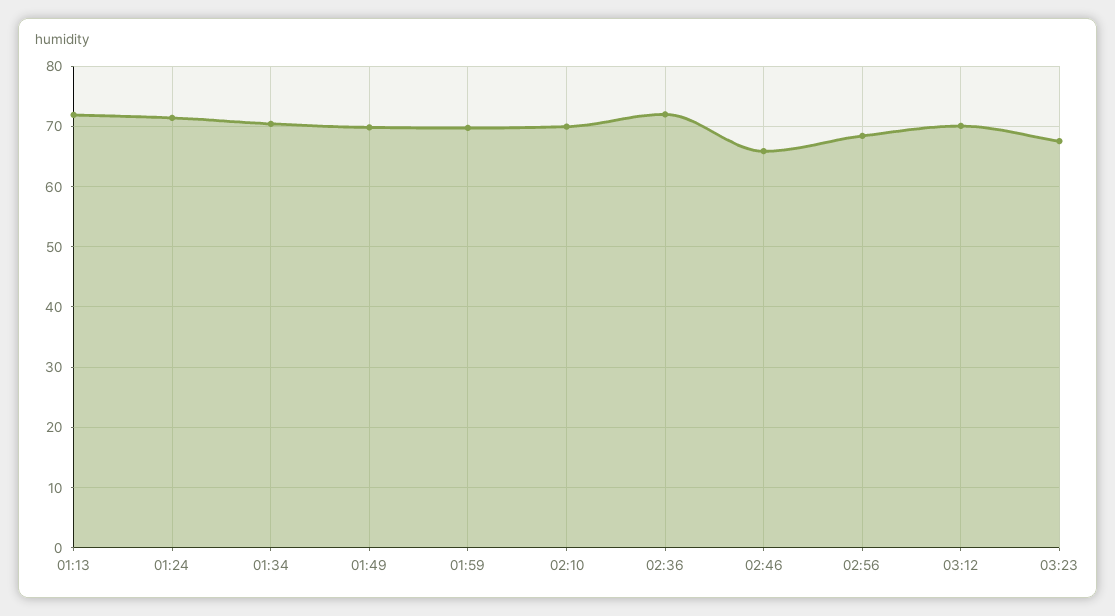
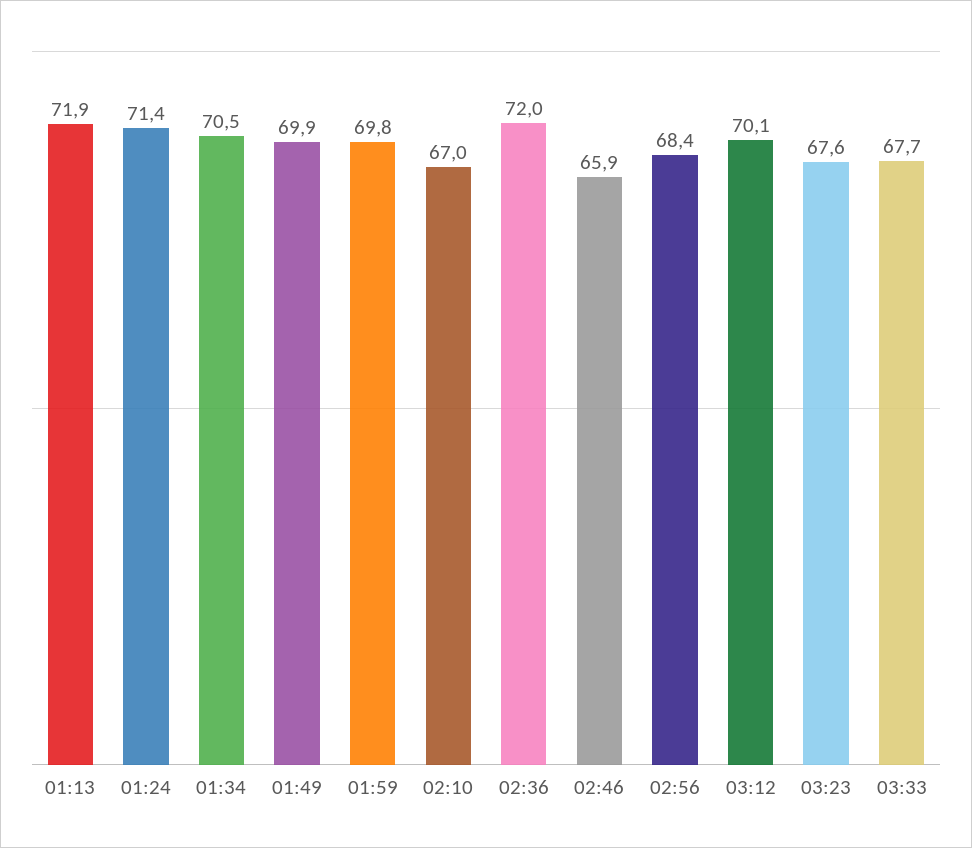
02:10: 70 -> 67
03:33: none -> 67.7

